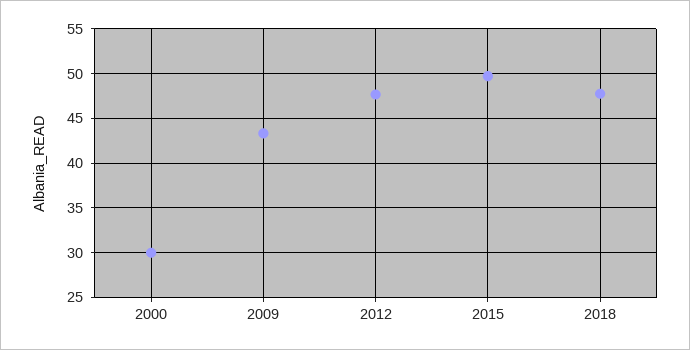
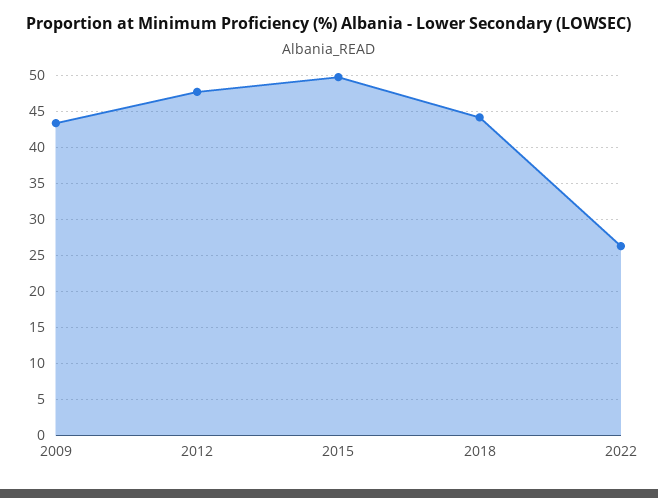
2000: 30 -> none
2018: 48 -> 44
2022: none -> 26

